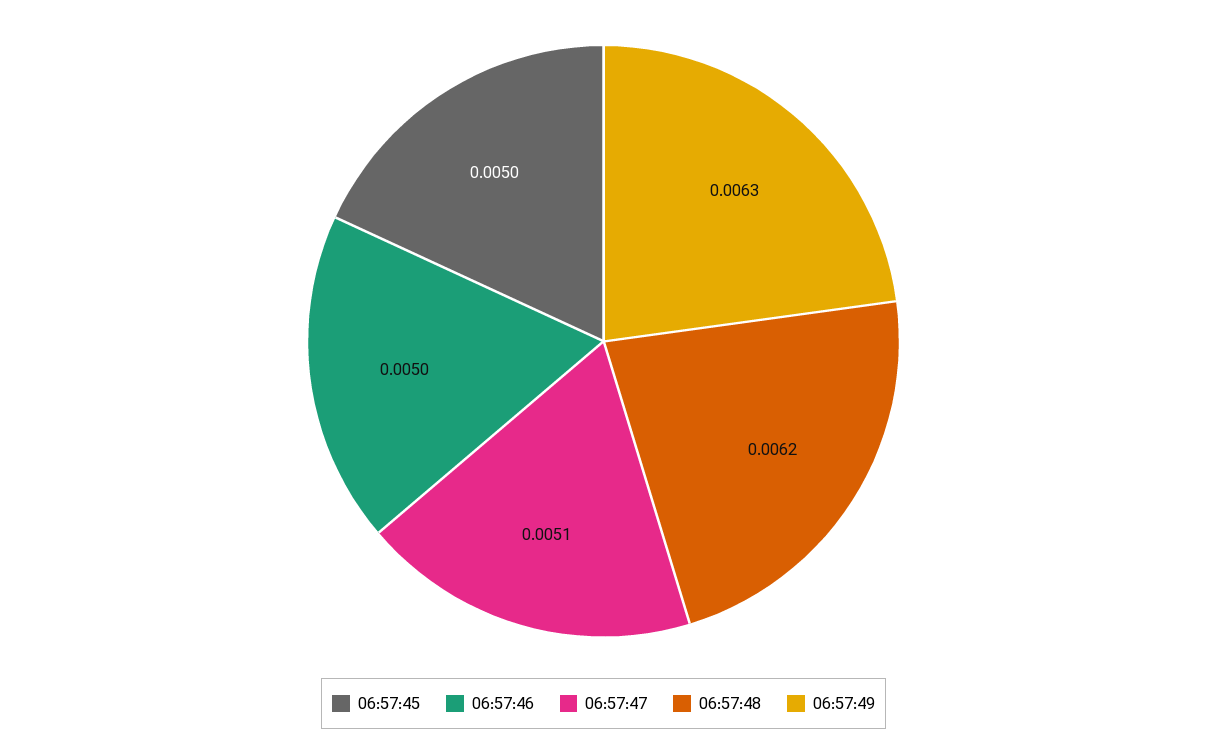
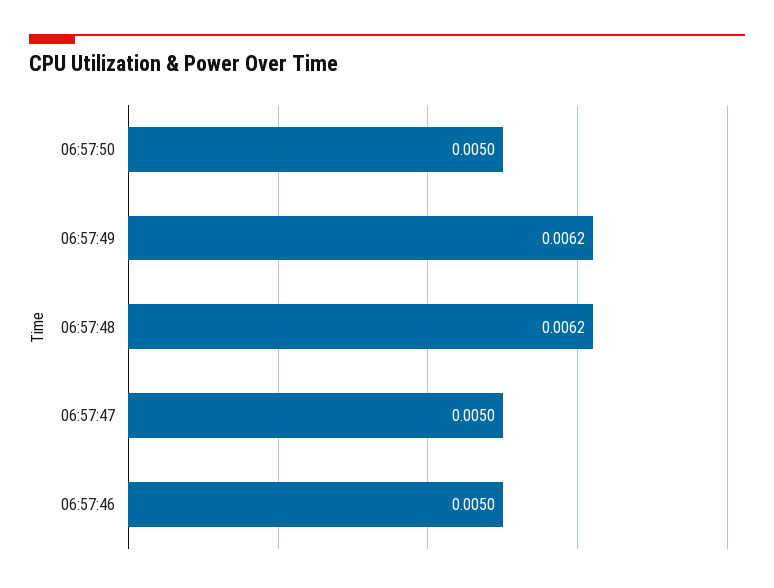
06:57:45: 0.005 -> none
06:57:47: 0.0051 -> 0.005
06:57:49: 0.0063 -> 0.0062
06:57:50: none -> 0.005

